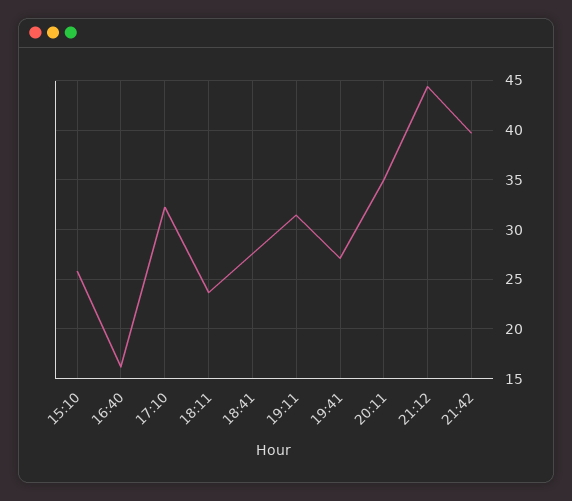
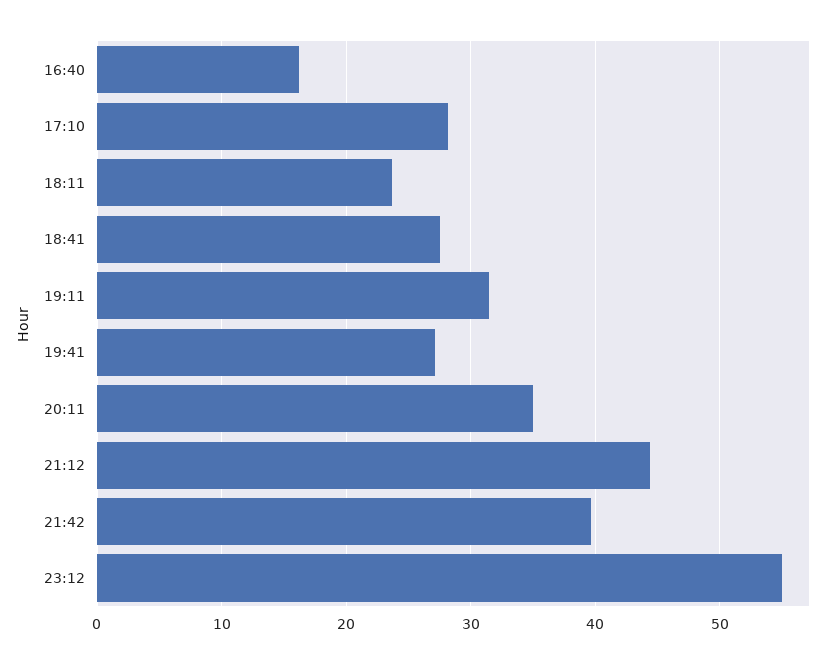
15:10: 26 -> none
17:10: 32 -> 28
23:12: none -> 55

